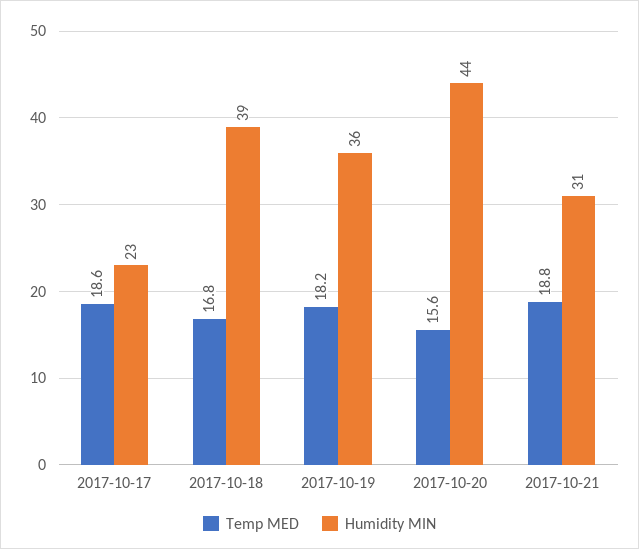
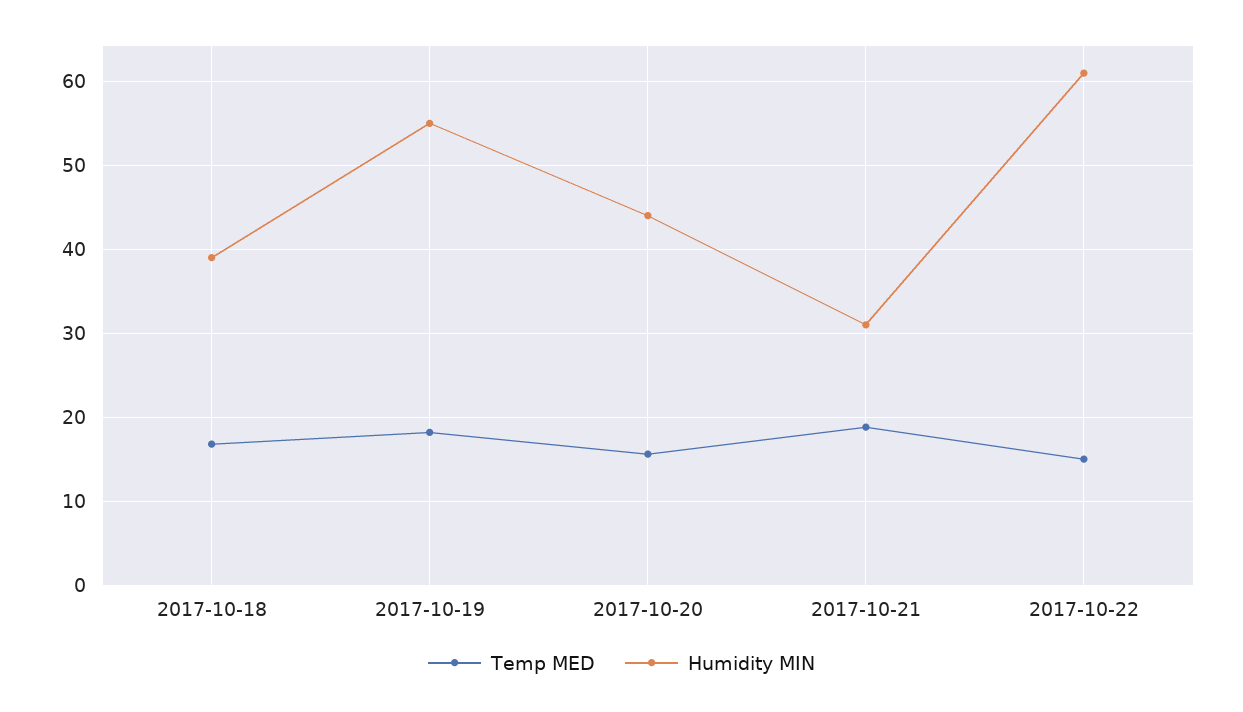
Temp MED, 2017-10-17: 18.6 -> none
Humidity MIN, 2017-10-17: 23 -> none
Humidity MIN, 2017-10-19: 36 -> 55
Temp MED, 2017-10-22: none -> 15
Humidity MIN, 2017-10-22: none -> 61

